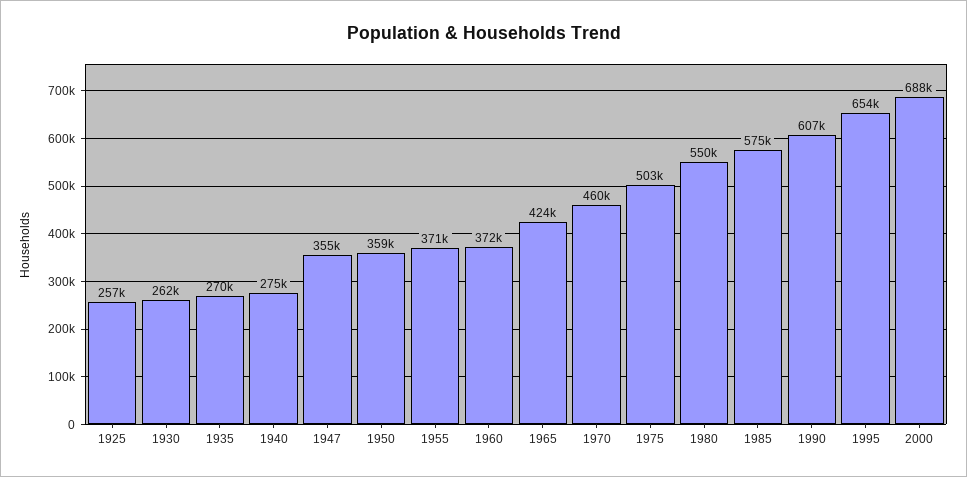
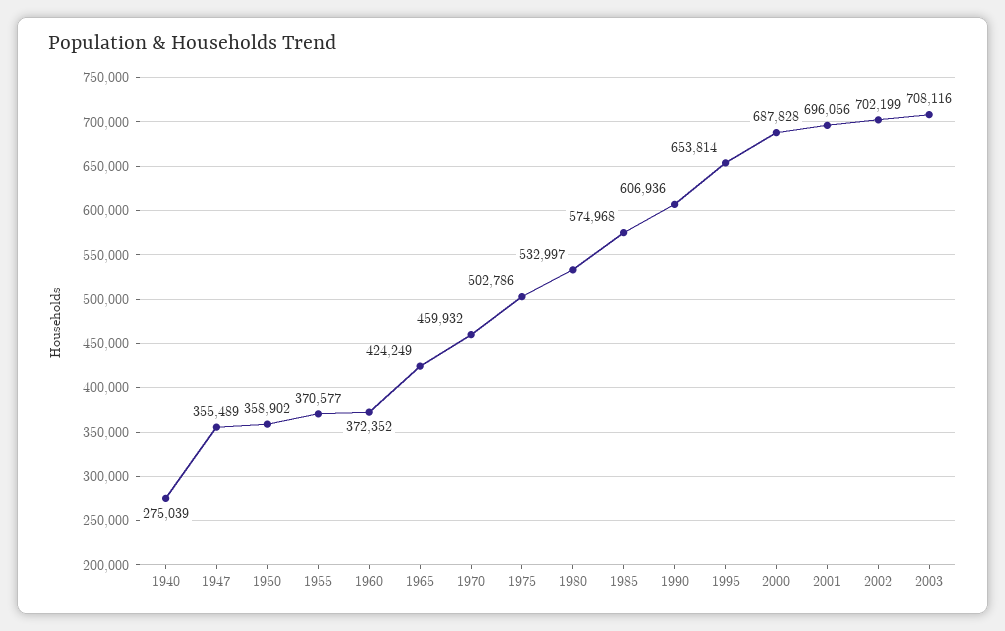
1925: 257000 -> none
1930: 262000 -> none
1935: 270000 -> none
1980: 550000 -> 532997
2001: none -> 696056
2002: none -> 702199
2003: none -> 708116

